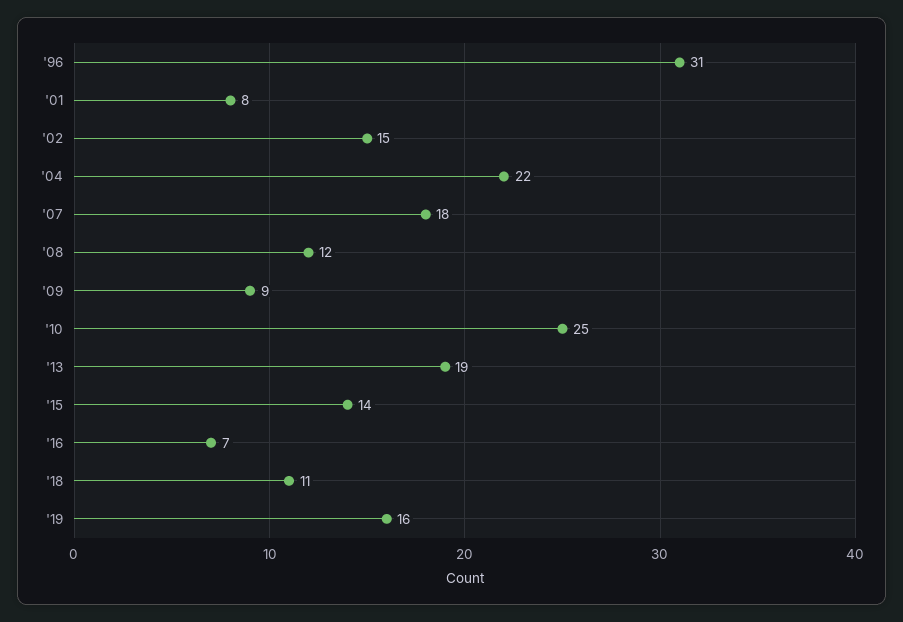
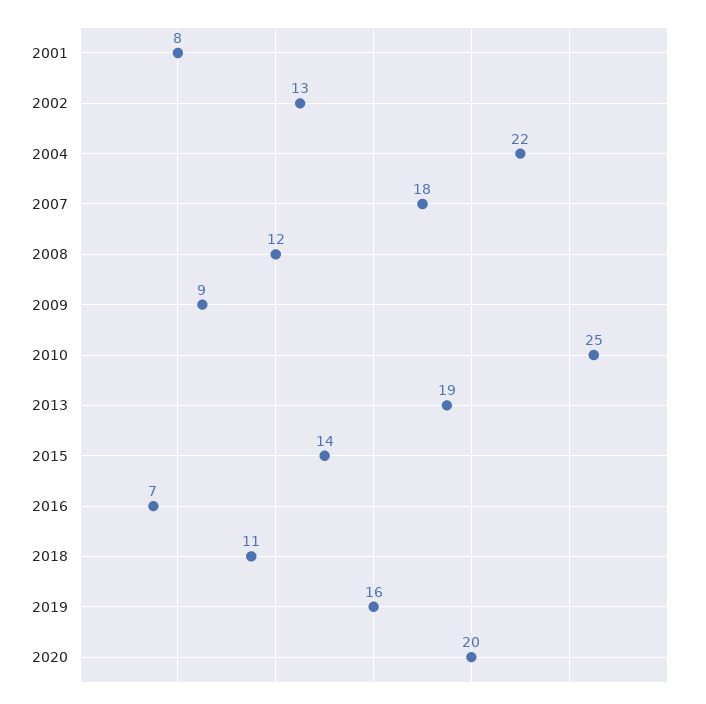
'96: 31 -> none
'02: 15 -> 13
2020: none -> 20

